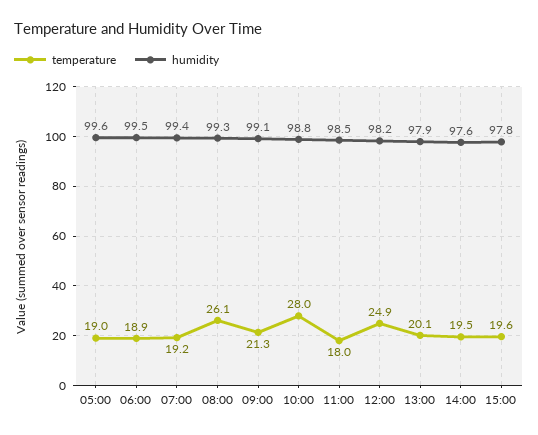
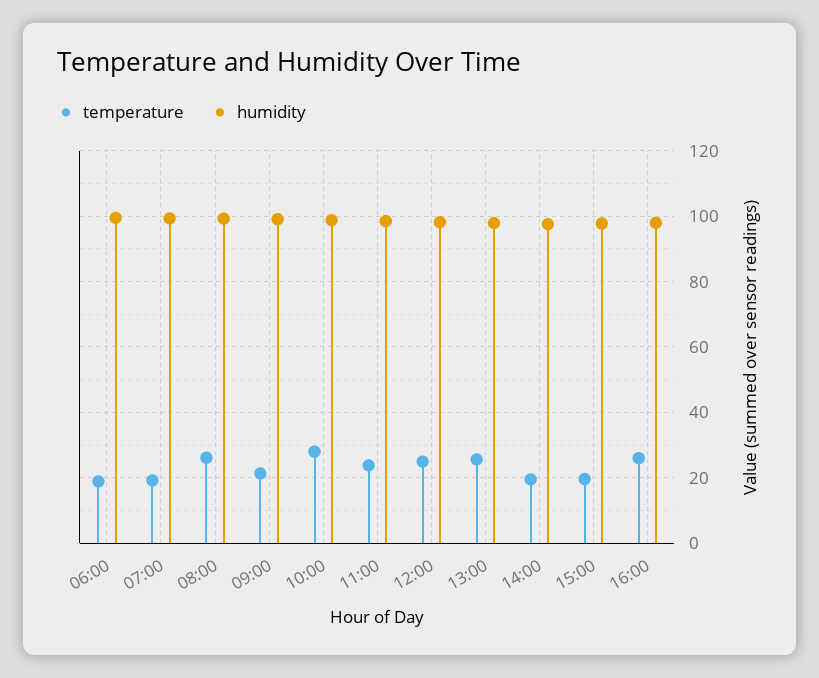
temperature, 05:00: 19 -> none
humidity, 05:00: 99.6 -> none
temperature, 11:00: 18 -> 24
temperature, 13:00: 20.1 -> 26
temperature, 16:00: none -> 26
humidity, 16:00: none -> 98

